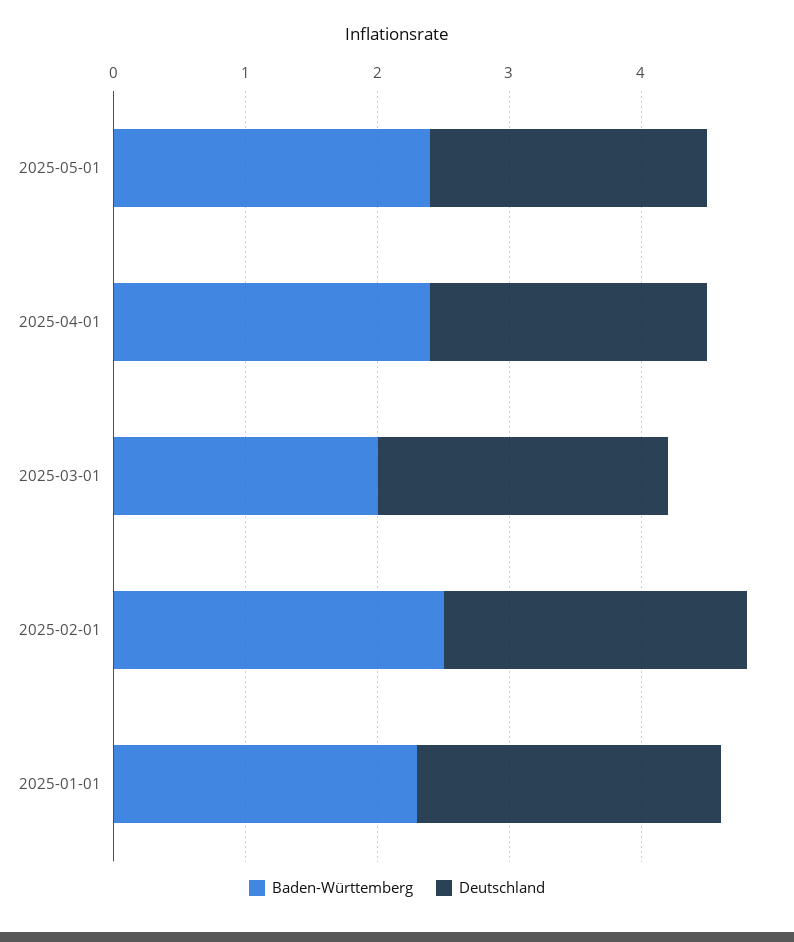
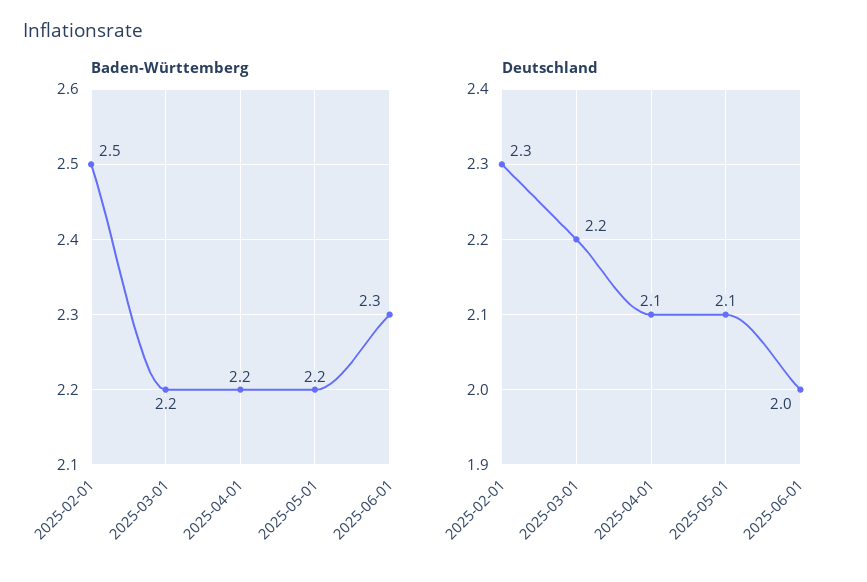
Baden-Württemberg, 2025-05-01: 2.4 -> 2.2
Baden-Württemberg, 2025-04-01: 2.4 -> 2.2
Baden-Württemberg, 2025-03-01: 2 -> 2.2
Baden-Württemberg, 2025-01-01: 2.3 -> none
Deutschland, 2025-01-01: 2.3 -> none
Baden-Württemberg, 2025-06-01: none -> 2.3
Deutschland, 2025-06-01: none -> 2

